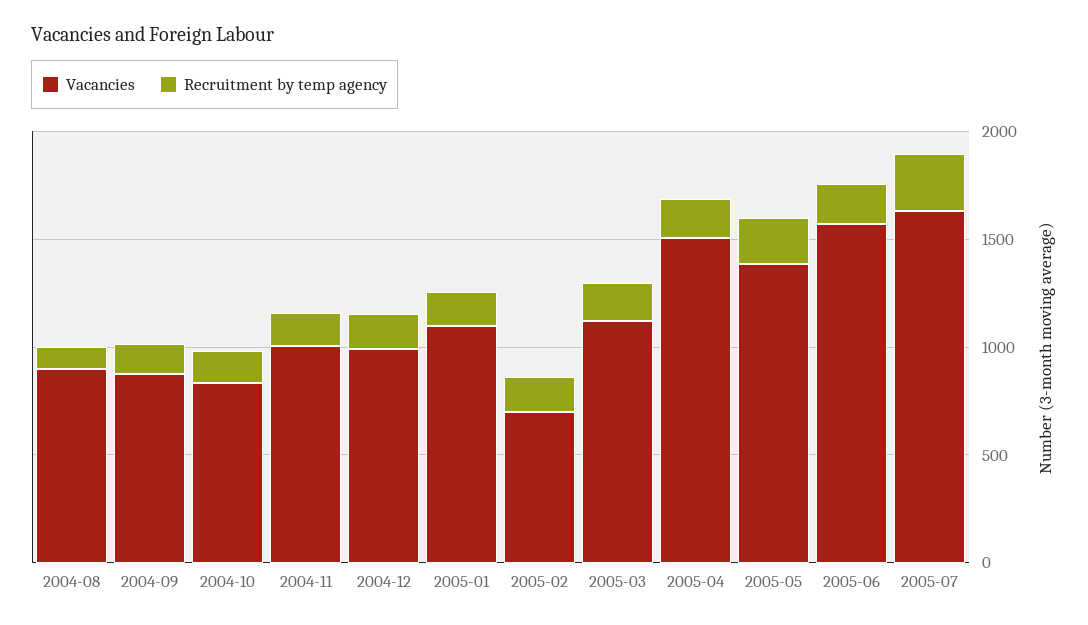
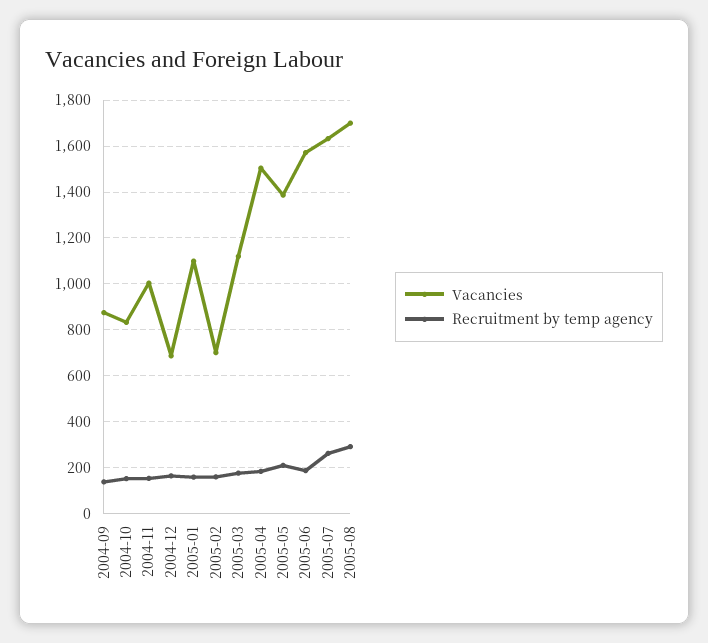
Vacancies, 2004-08: 900 -> none
Recruitment by temp agency, 2004-08: 100 -> none
Vacancies, 2004-12: 1000 -> 700
Vacancies, 2005-08: none -> 1700
Recruitment by temp agency, 2005-08: none -> 300

